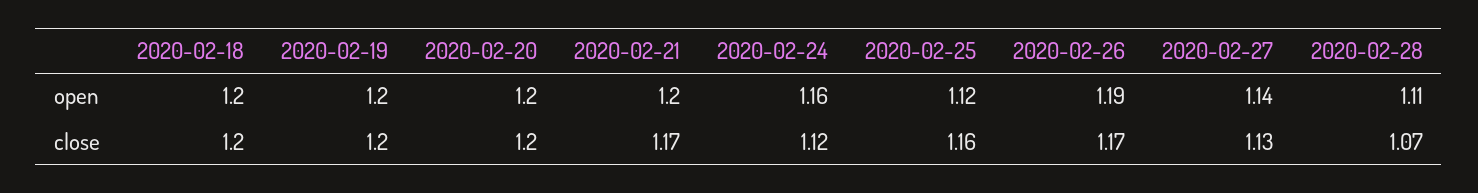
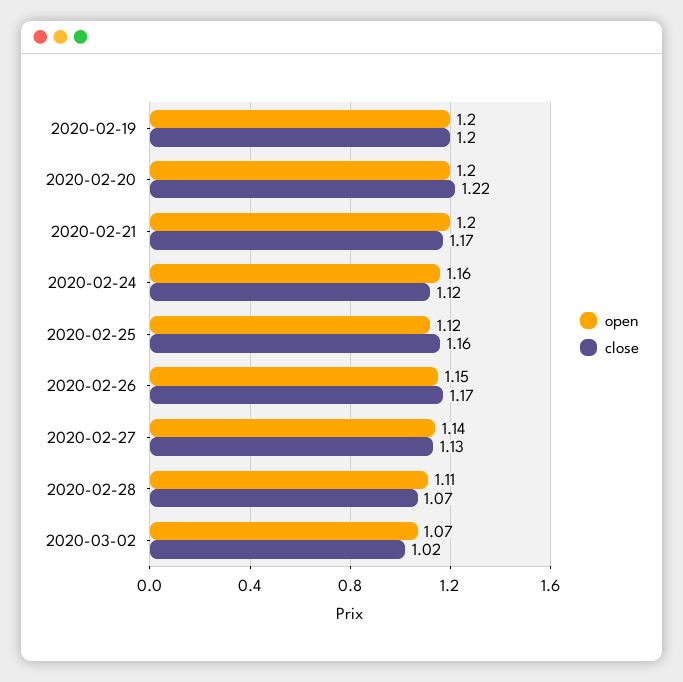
open, 2020-02-18: 1.2 -> none
open, 2020-02-26: 1.19 -> 1.15
close, 2020-02-18: 1.2 -> none
close, 2020-02-20: 1.2 -> 1.22
open, 2020-03-02: none -> 1.07
close, 2020-03-02: none -> 1.02

